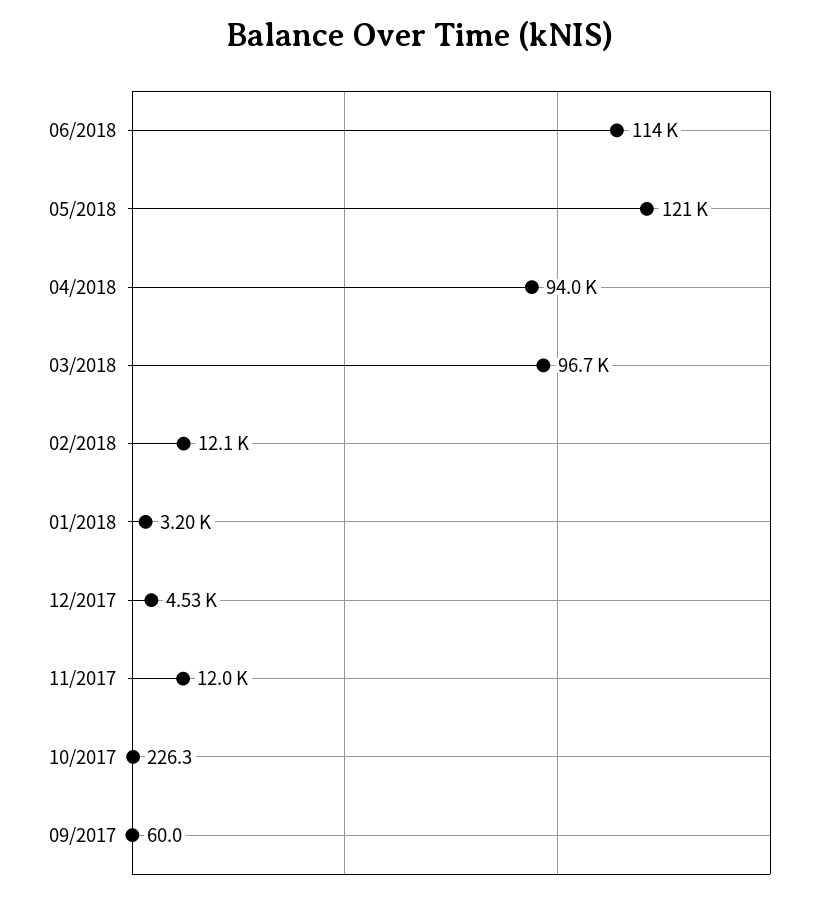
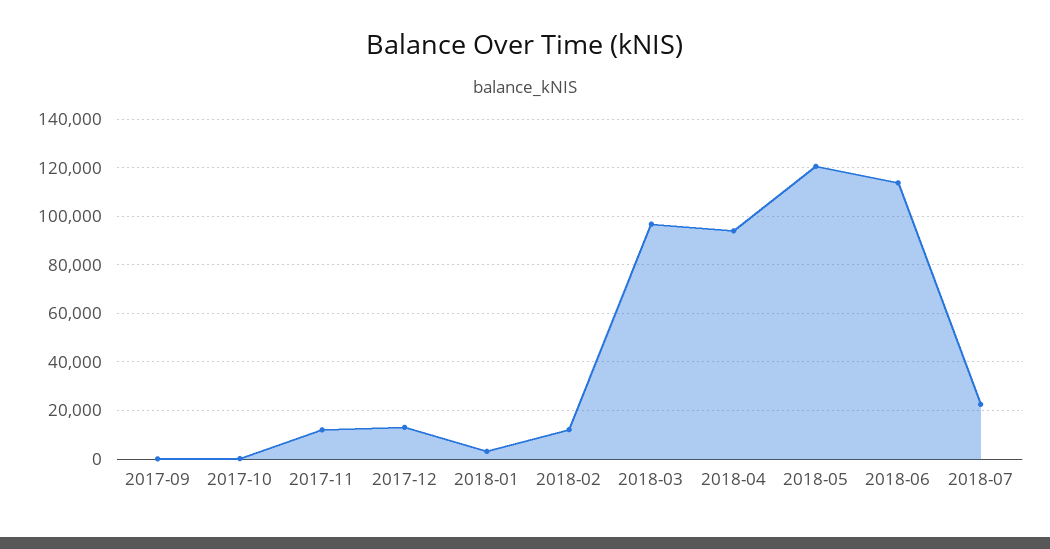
12/2017: 4530 -> 12500
2018-07: none -> 22500

